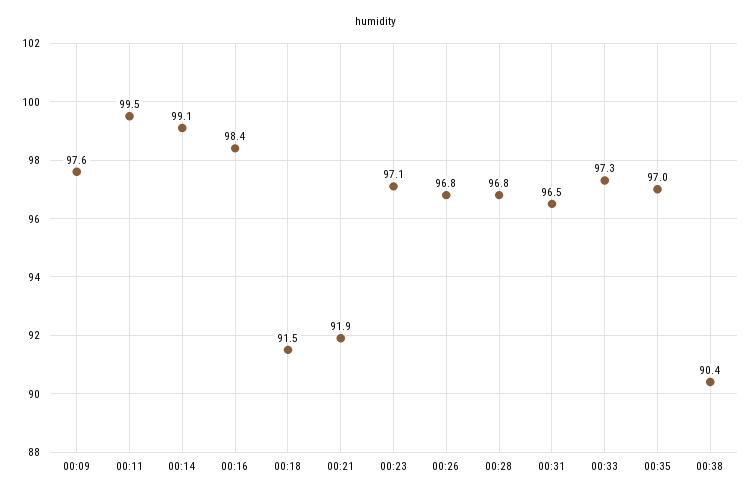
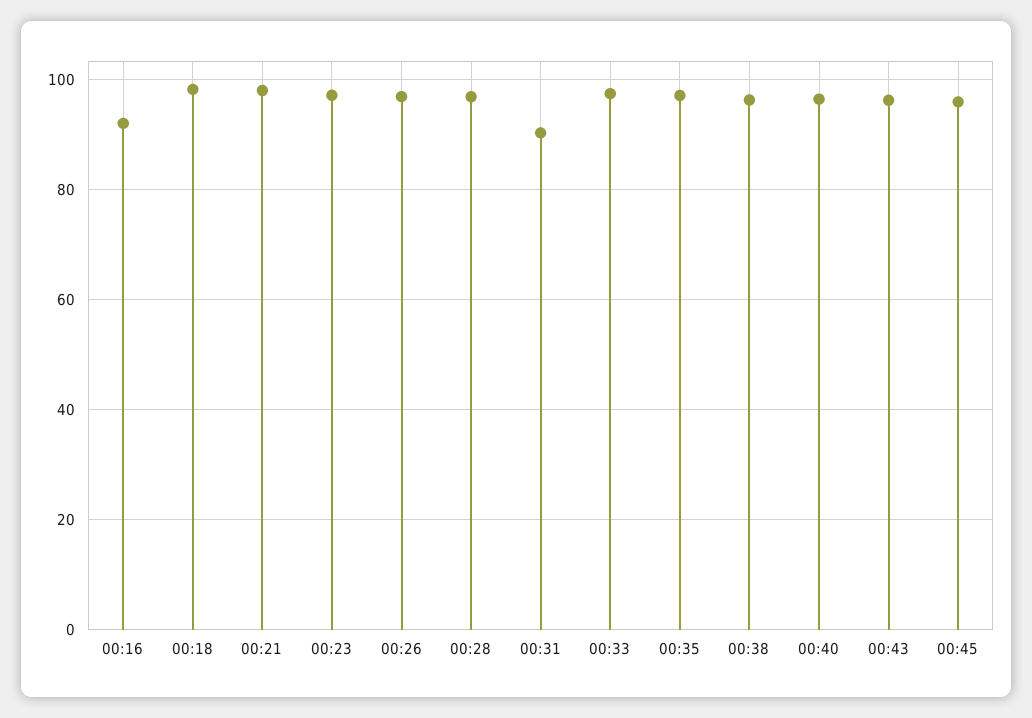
00:09: 97.6 -> none
00:11: 99.5 -> none
00:14: 99.1 -> none
00:16: 98.4 -> 92
00:18: 91.5 -> 98
00:21: 91.9 -> 98
00:31: 96.5 -> 90
00:38: 90.4 -> 96
00:40: none -> 96
00:43: none -> 96
00:45: none -> 96

